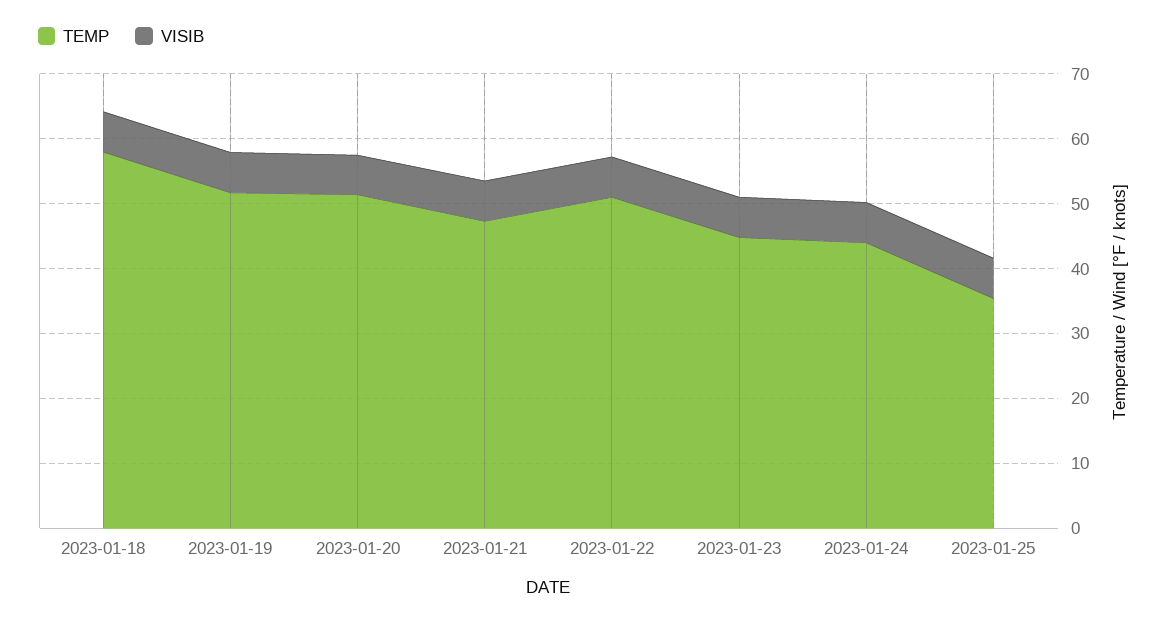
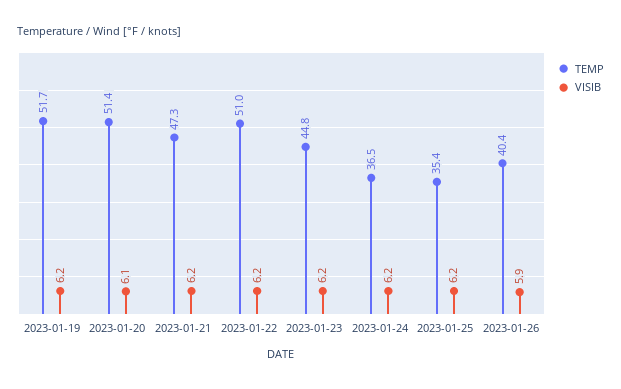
TEMP, 2023-01-18: 58 -> none
VISIB, 2023-01-18: 6 -> none
TEMP, 2023-01-24: 44 -> 36.5
TEMP, 2023-01-26: none -> 40.4
VISIB, 2023-01-26: none -> 5.9

